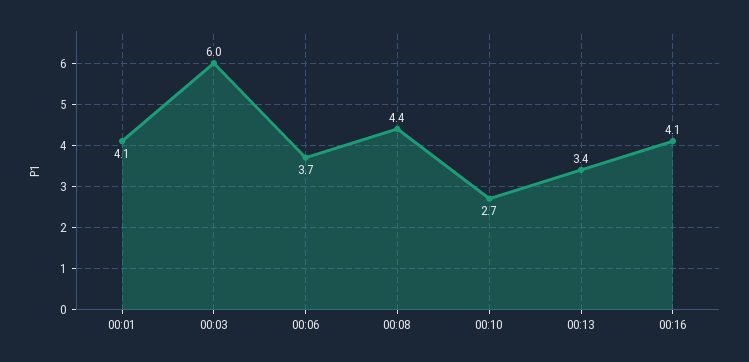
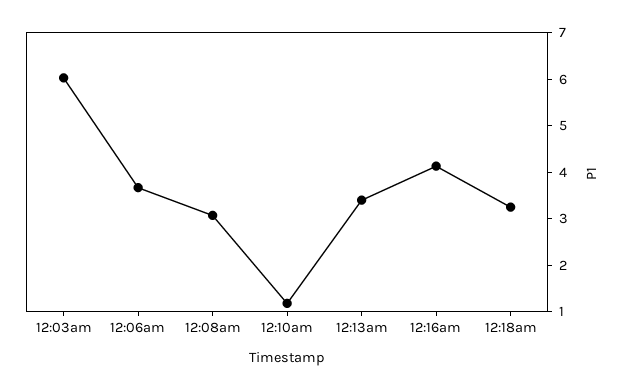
00:01: 4.1 -> none
00:08: 4.4 -> 3
00:10: 2.7 -> 1.2
12:18am: none -> 3.2

